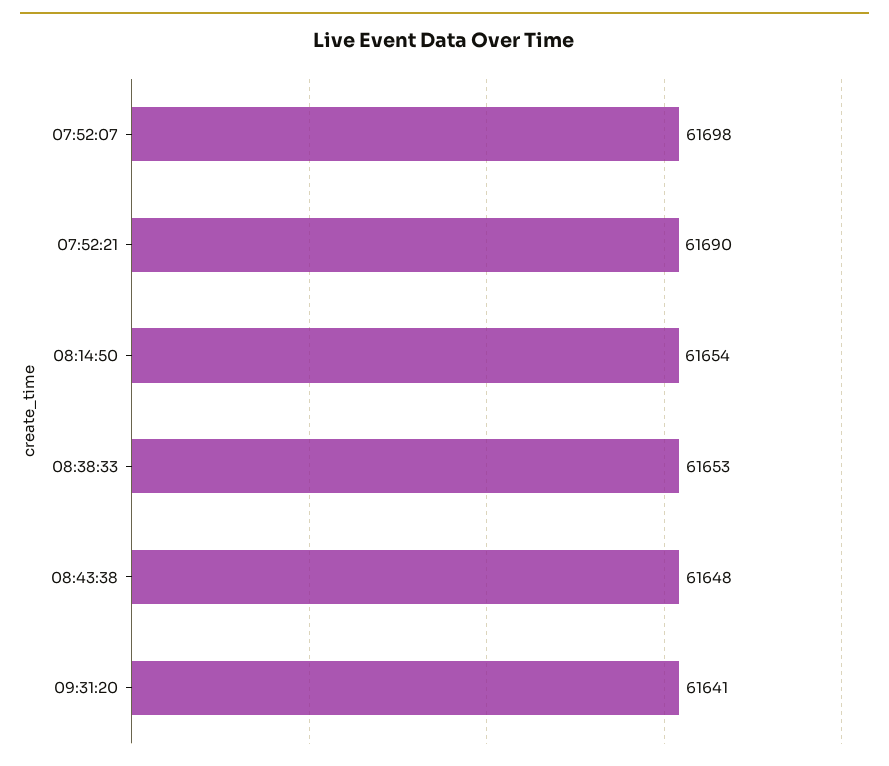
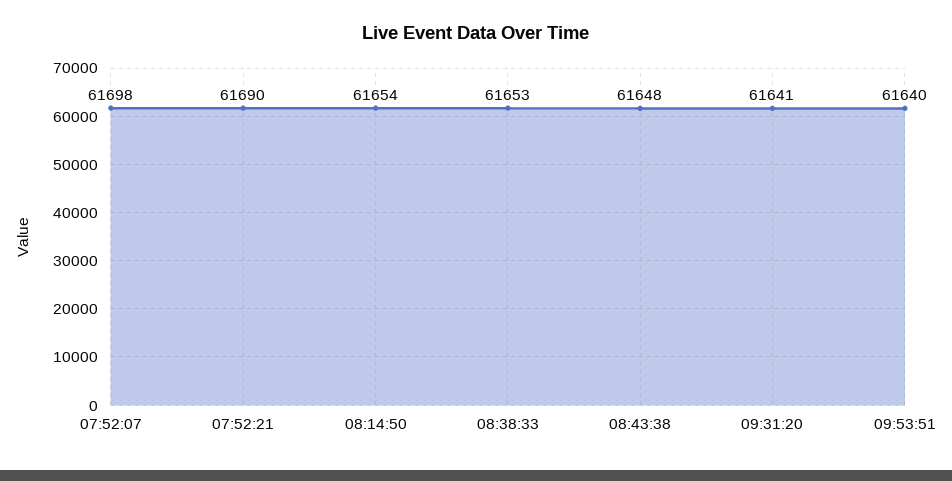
09:53:51: none -> 61640

